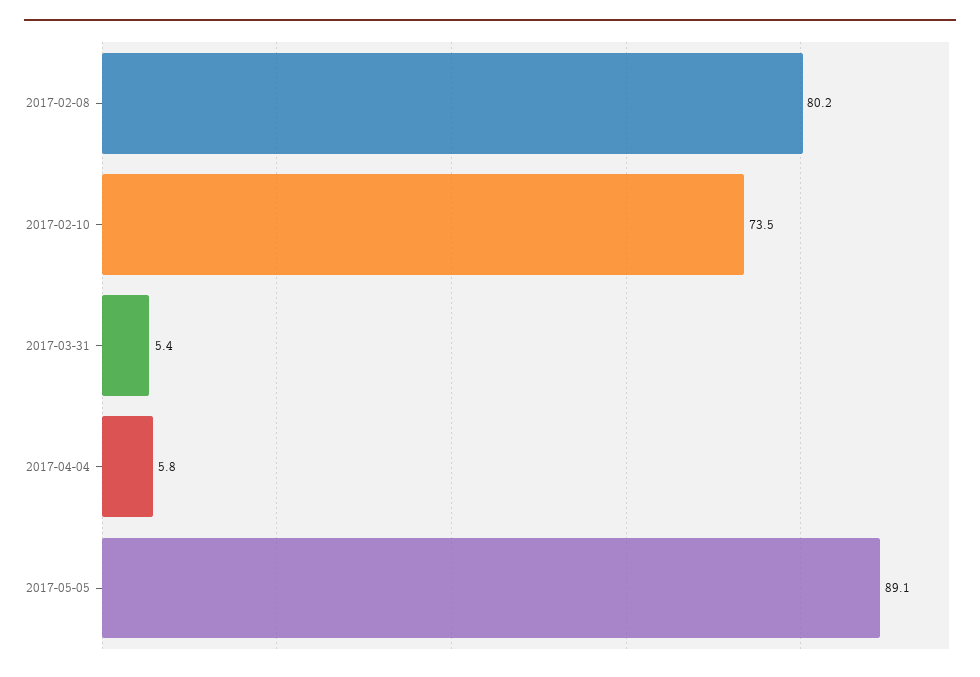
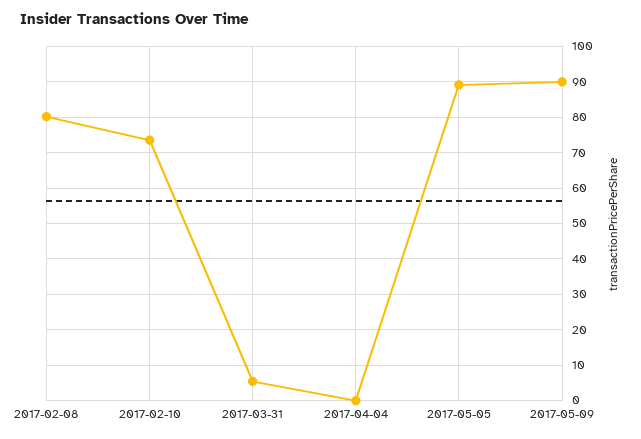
2017-04-04: 5.8 -> 0
2017-05-09: none -> 90

